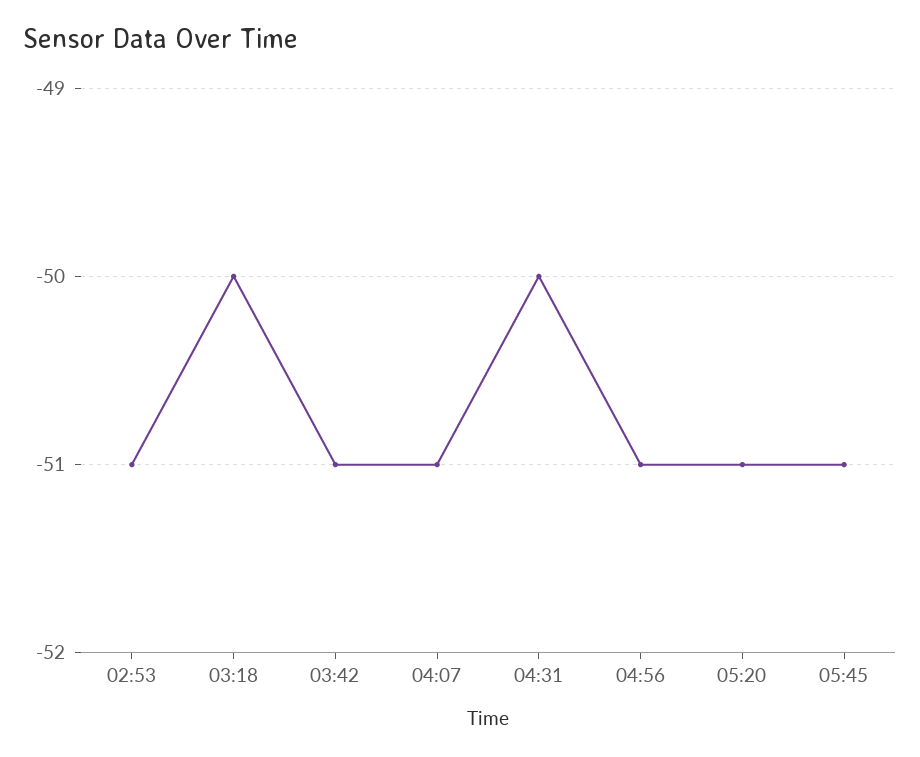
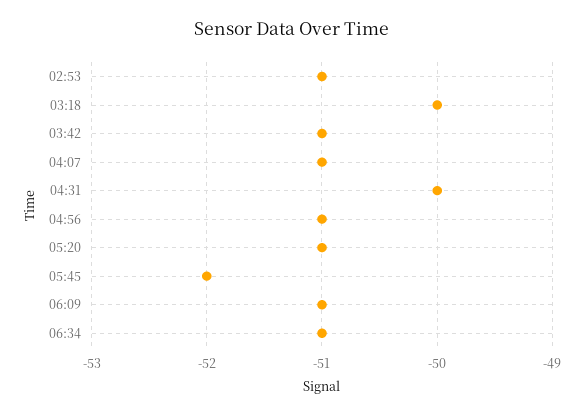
05:45: -51 -> -52
06:09: none -> -51
06:34: none -> -51

